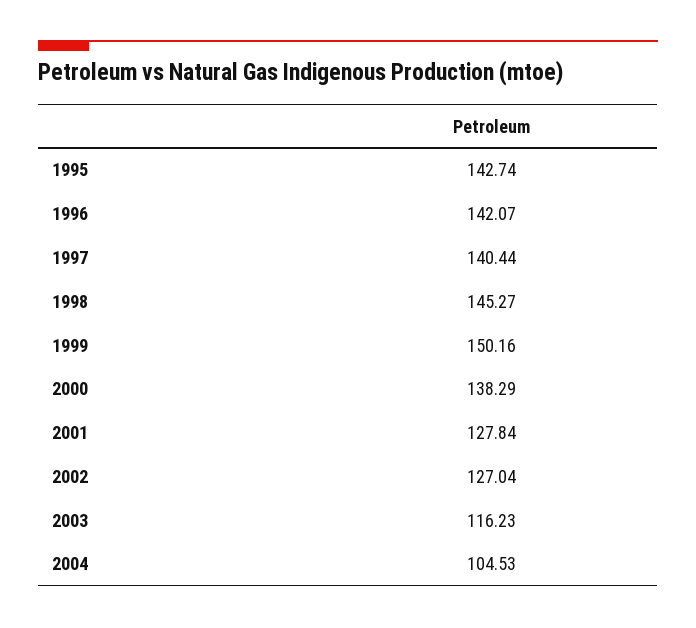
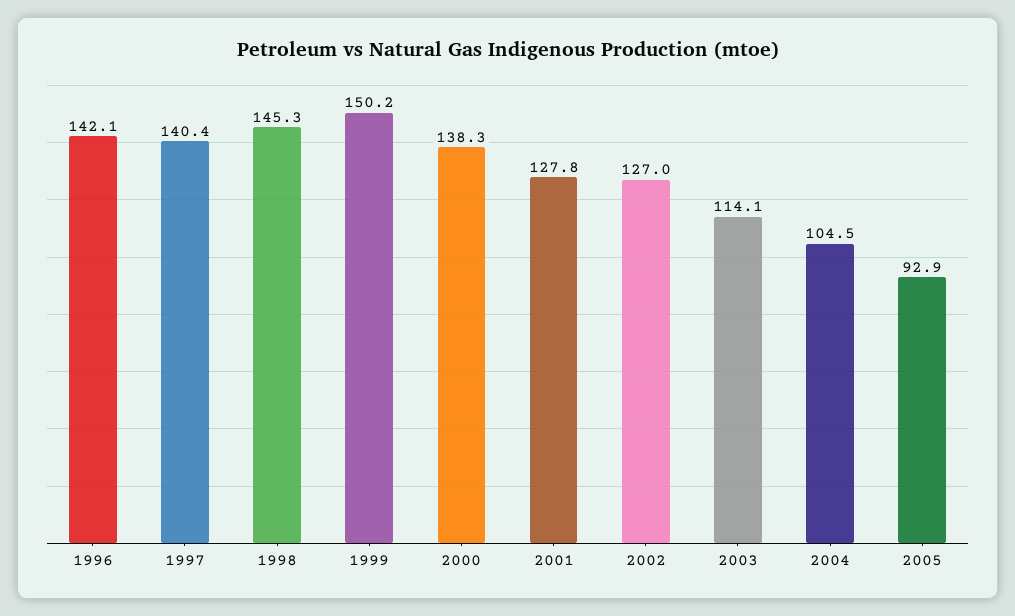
1995: 142.74 -> none
2003: 116.23 -> 114.1
2005: none -> 92.9

